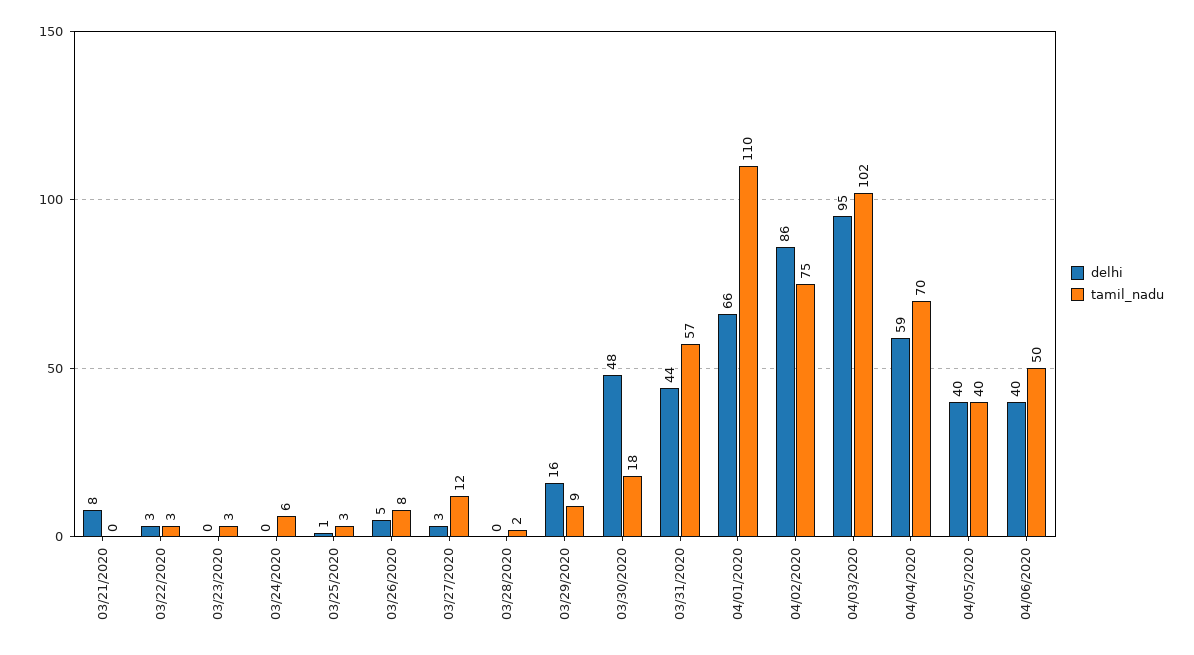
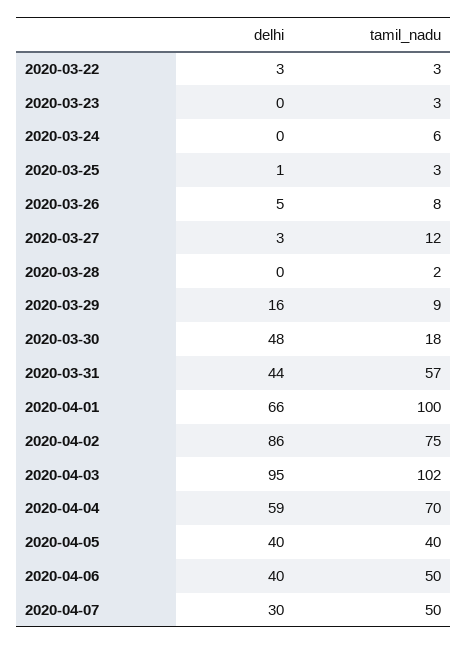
delhi, 03/21/2020: 8 -> none
tamil_nadu, 03/21/2020: 0 -> none
tamil_nadu, 04/01/2020: 110 -> 100
delhi, 2020-04-07: none -> 30
tamil_nadu, 2020-04-07: none -> 50

